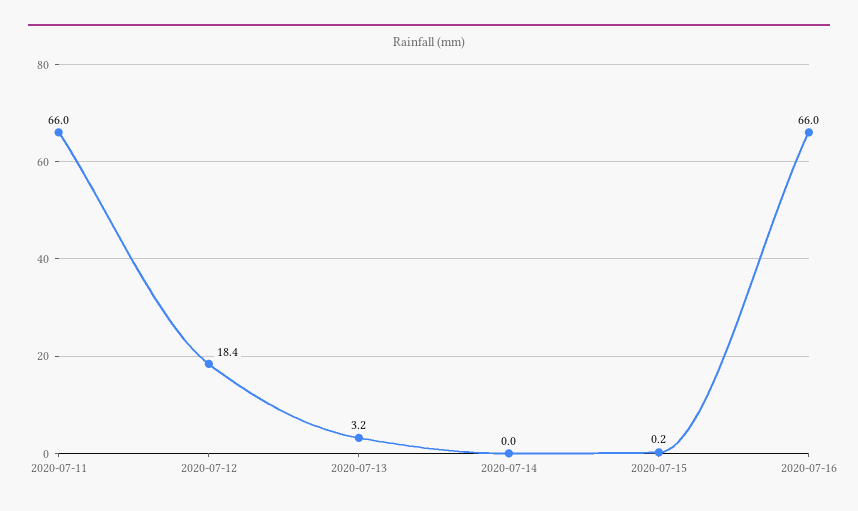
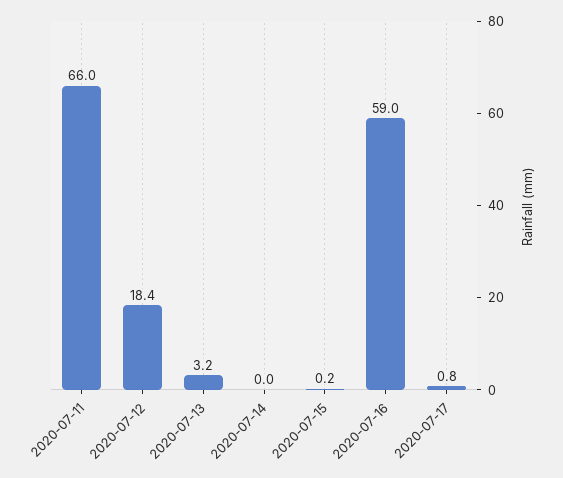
2020-07-16: 66 -> 59
2020-07-17: none -> 0.8

